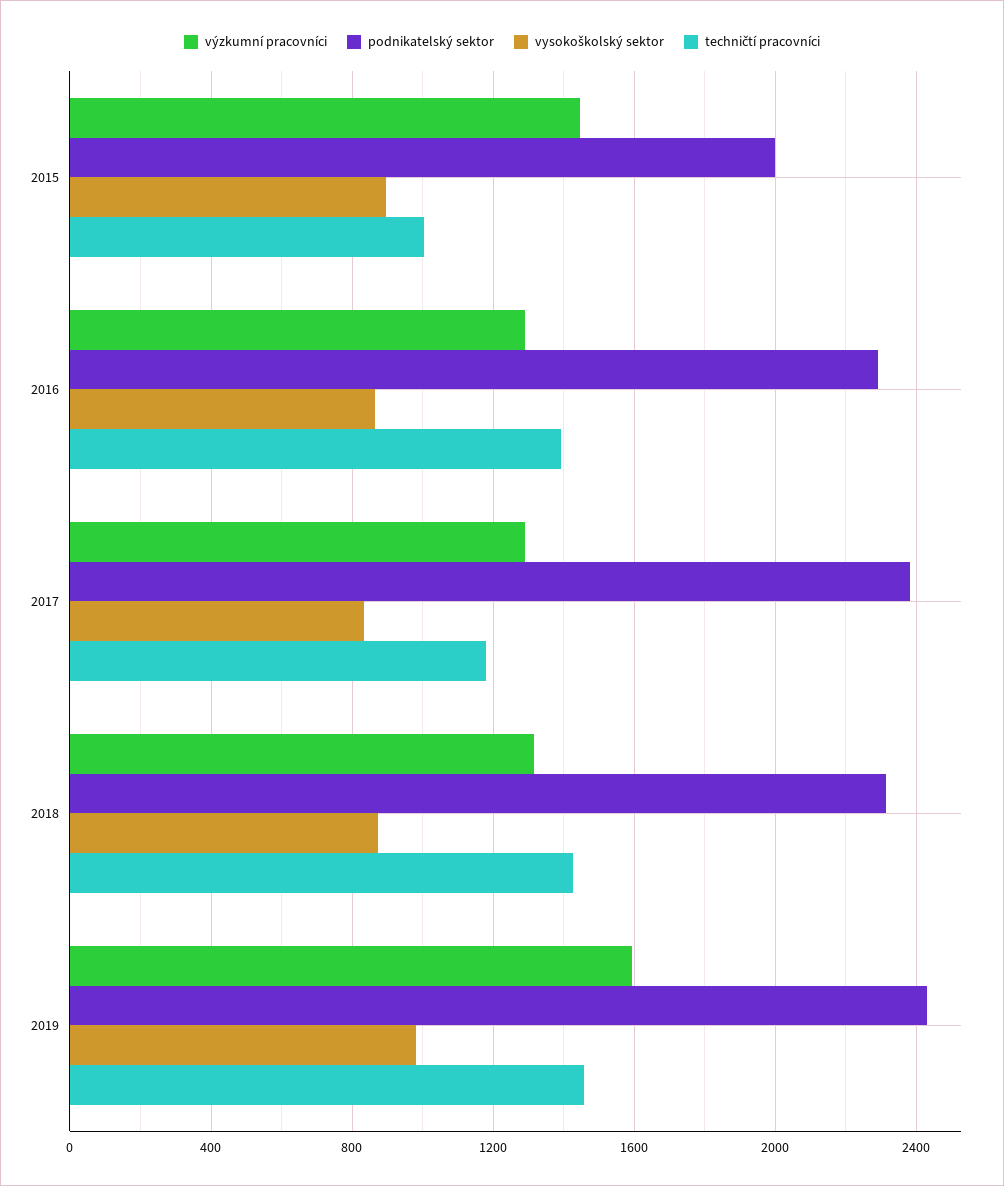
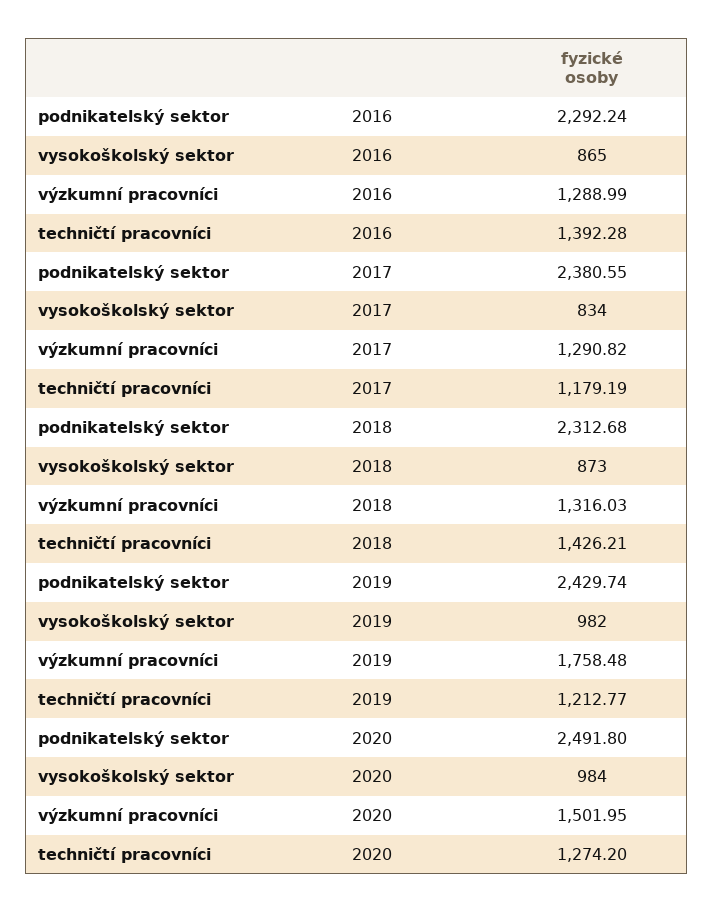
výzkumní pracovníci, 2015: 1450 -> none
podnikatelský sektor, 2015: 2000 -> none
vysokoškolský sektor, 2015: 900 -> none
techničtí pracovníci, 2015: 1000 -> none
výzkumní pracovníci, 2019: 1600 -> 1758.48
techničtí pracovníci, 2019: 1450 -> 1212.77
podnikatelský sektor, 2020: none -> 2491.8
vysokoškolský sektor, 2020: none -> 984
výzkumní pracovníci, 2020: none -> 1501.95
techničtí pracovníci, 2020: none -> 1274.2

